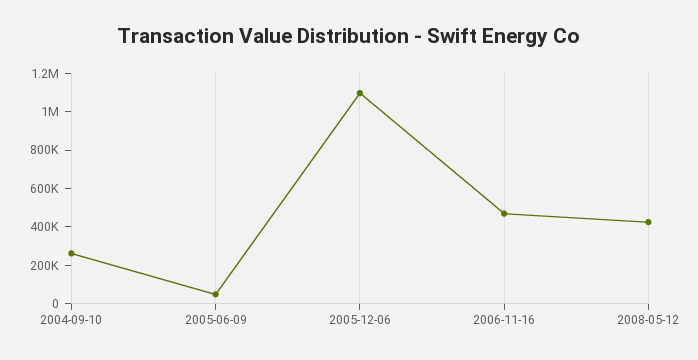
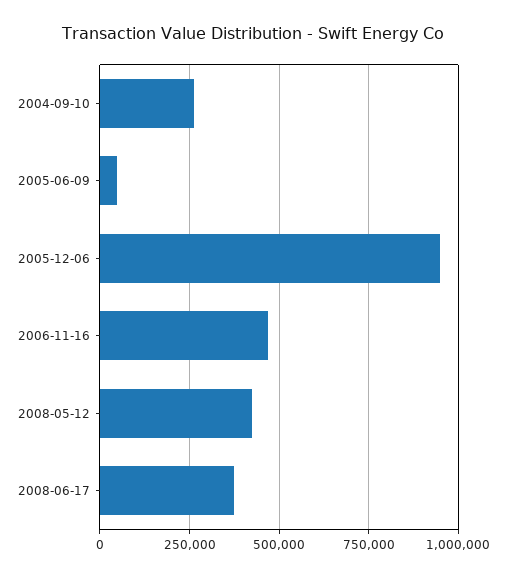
2005-12-06: 1100000 -> 950000
2008-06-17: none -> 375000

